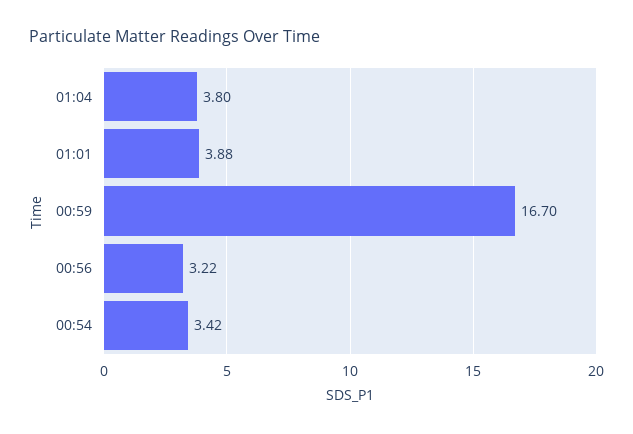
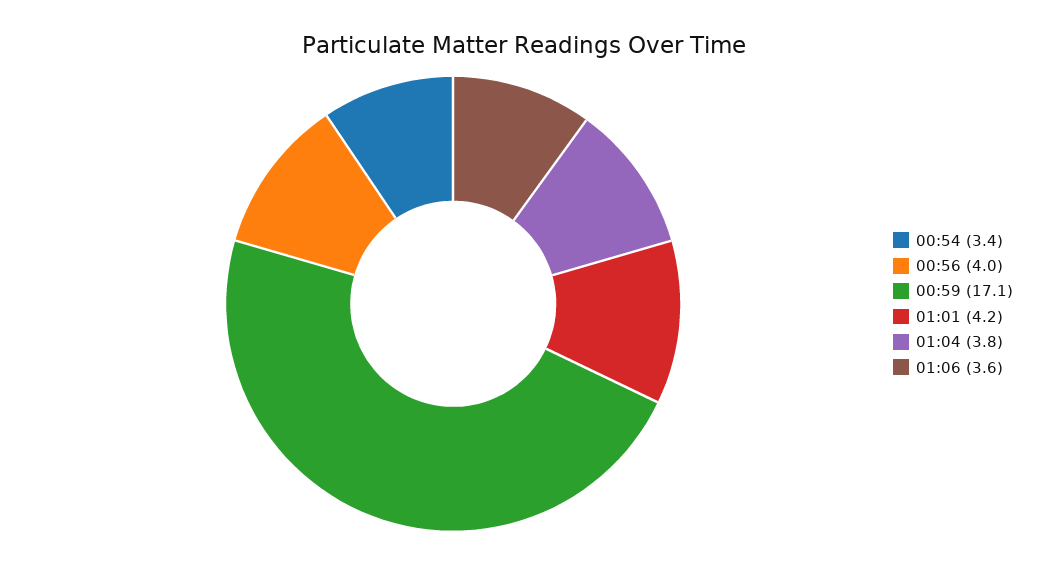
01:01: 3.88 -> 4.2
00:59: 16.7 -> 17.1
00:56: 3.22 -> 4
01:06: none -> 3.6

